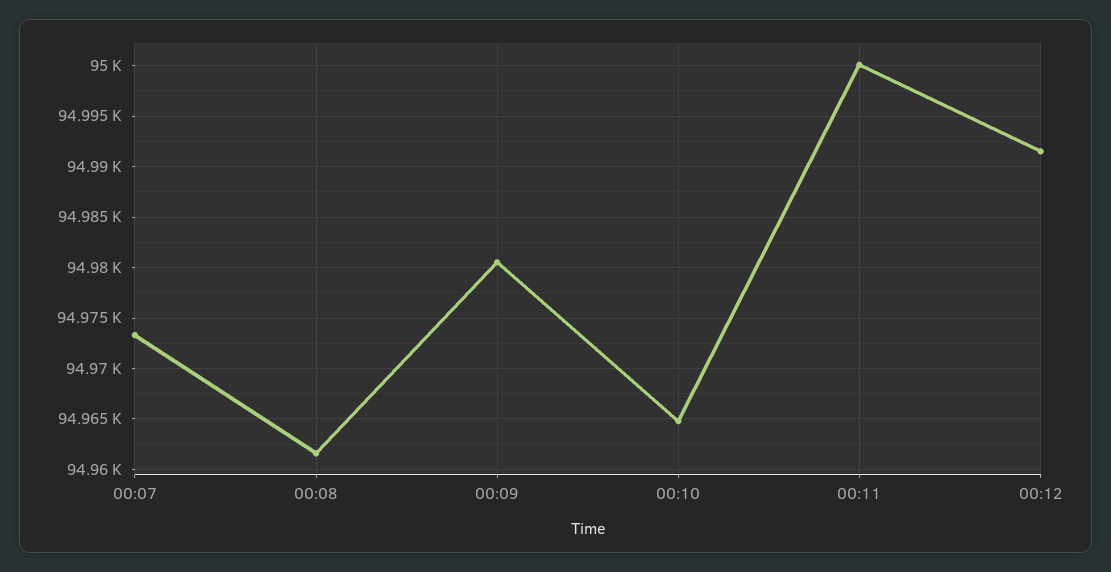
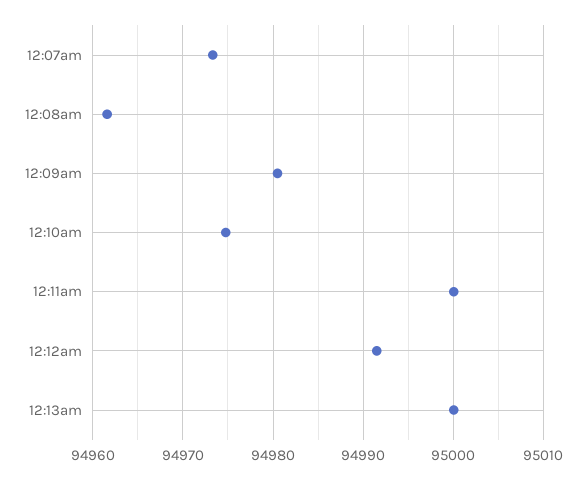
00:10: 94965 -> 94975
12:13am: none -> 95000

